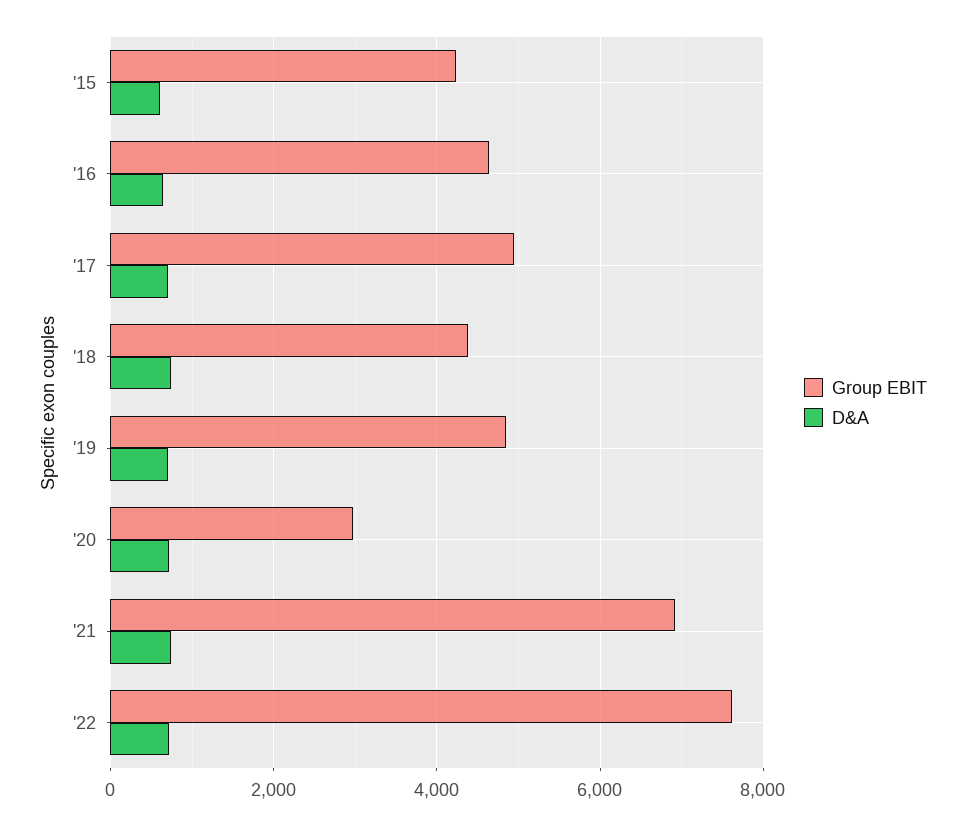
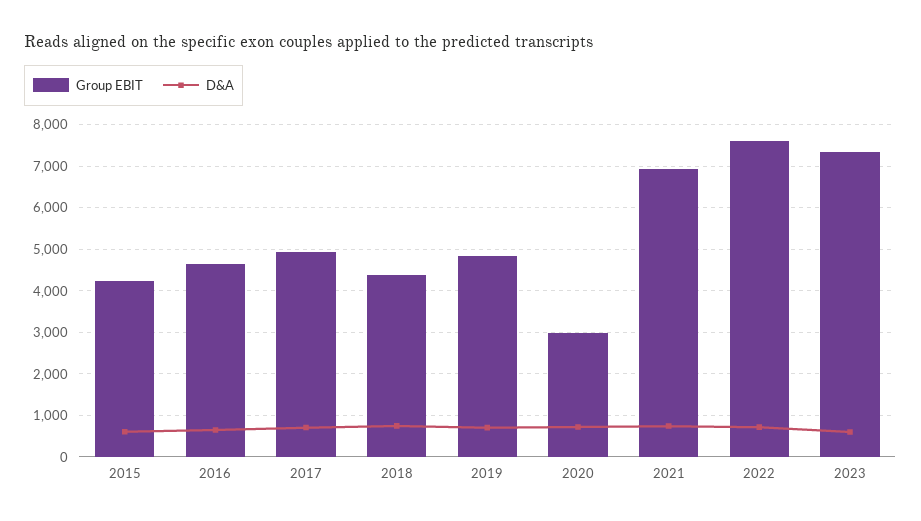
Group EBIT, 2023: none -> 7400
D&A, 2023: none -> 600

